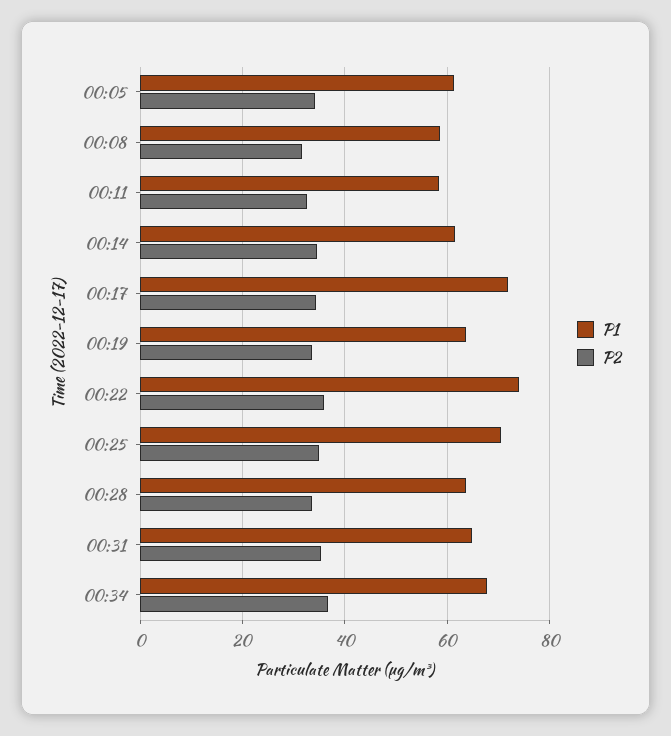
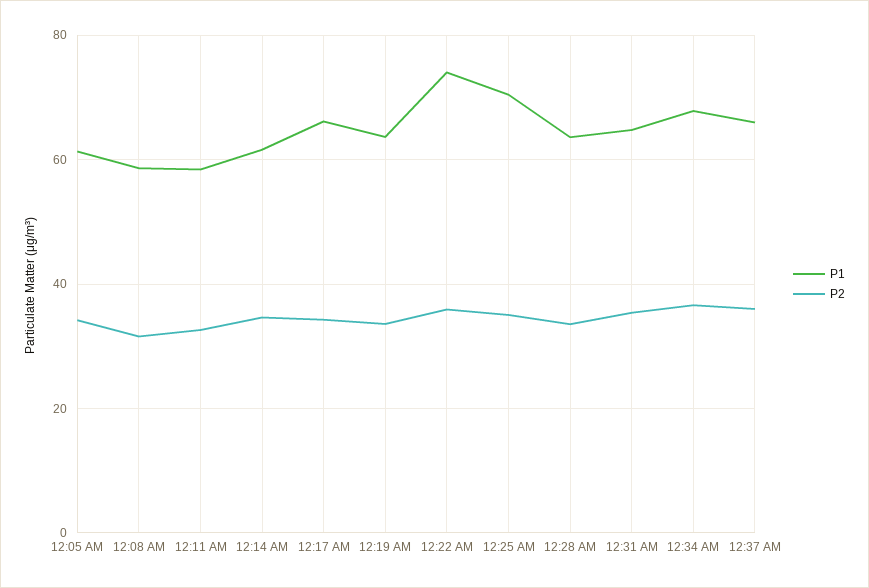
P1, 00:17: 72 -> 66
P1, 12:37 AM: none -> 66
P2, 12:37 AM: none -> 36

